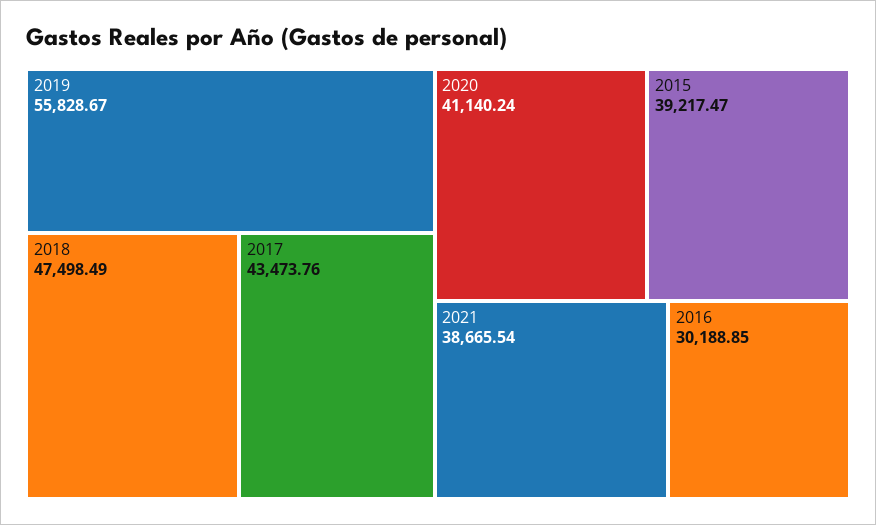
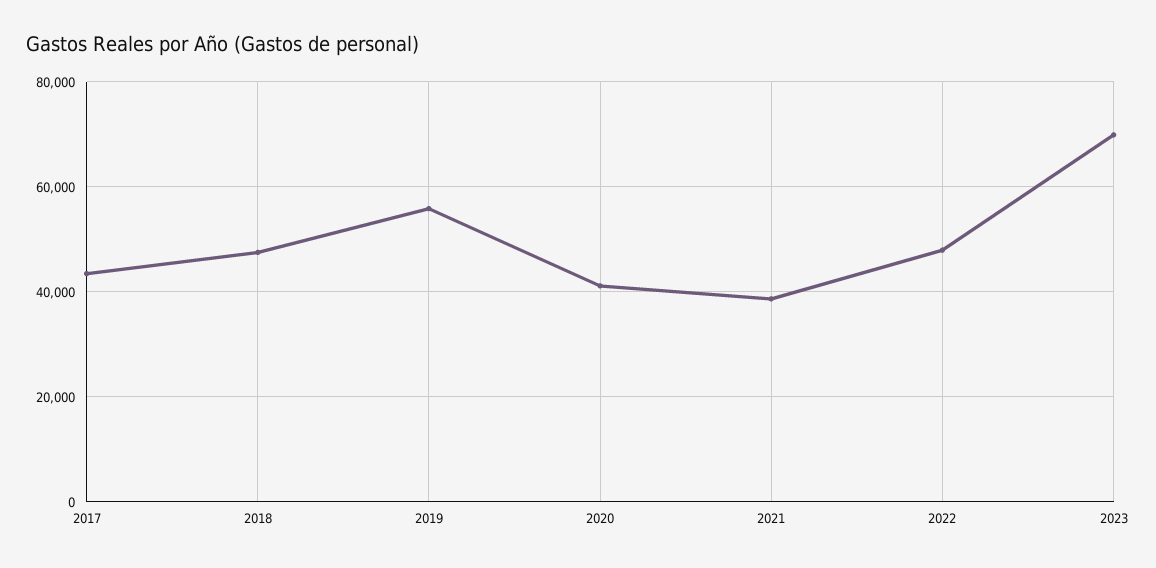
2015: 39217.47 -> none
2016: 30188.85 -> none
2022: none -> 48000
2023: none -> 70000

